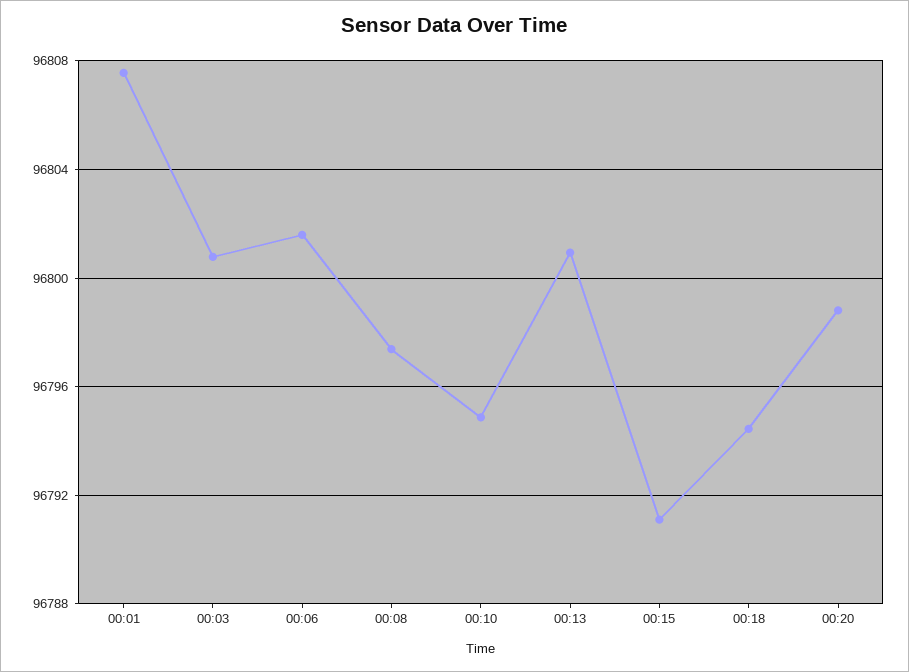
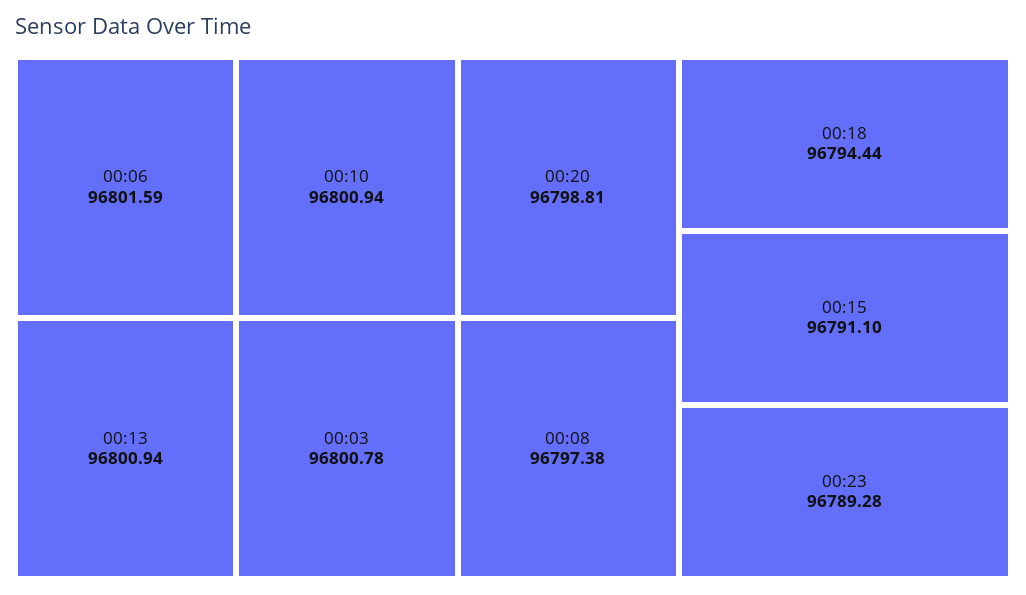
00:01: 96807.5 -> none
00:10: 96795 -> 96800.94
00:23: none -> 96789.28

